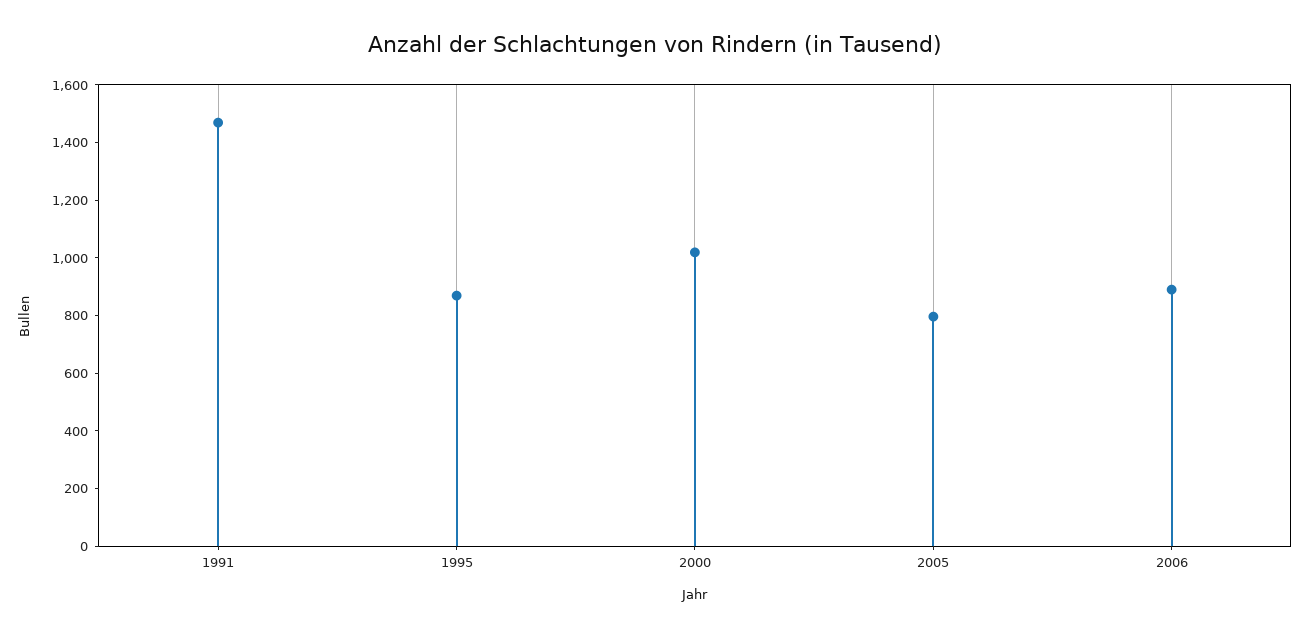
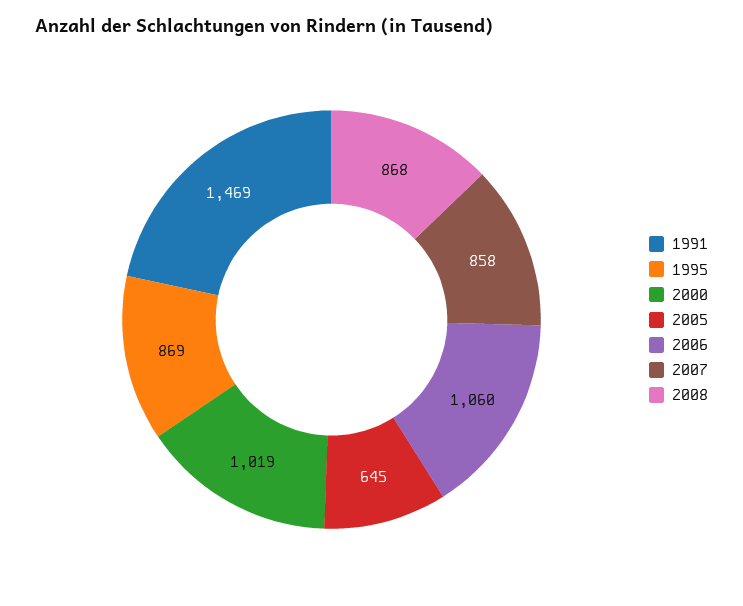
2005: 800 -> 645
2006: 900 -> 1060
2007: none -> 858
2008: none -> 868

